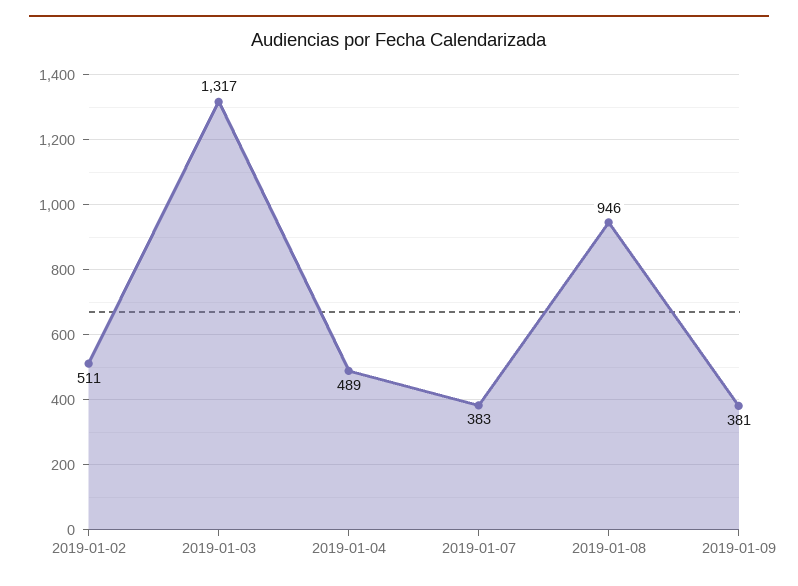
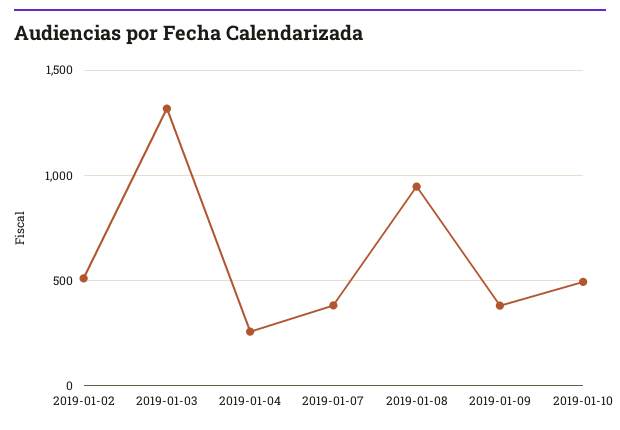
2019-01-04: 489 -> 250
2019-01-10: none -> 500

